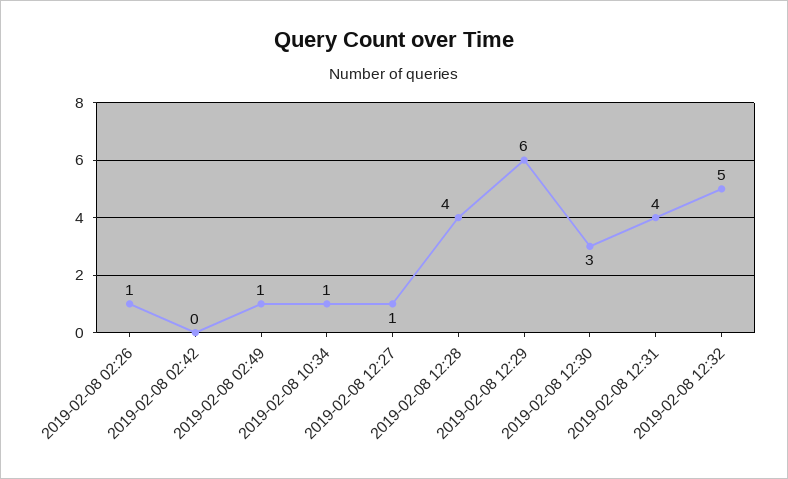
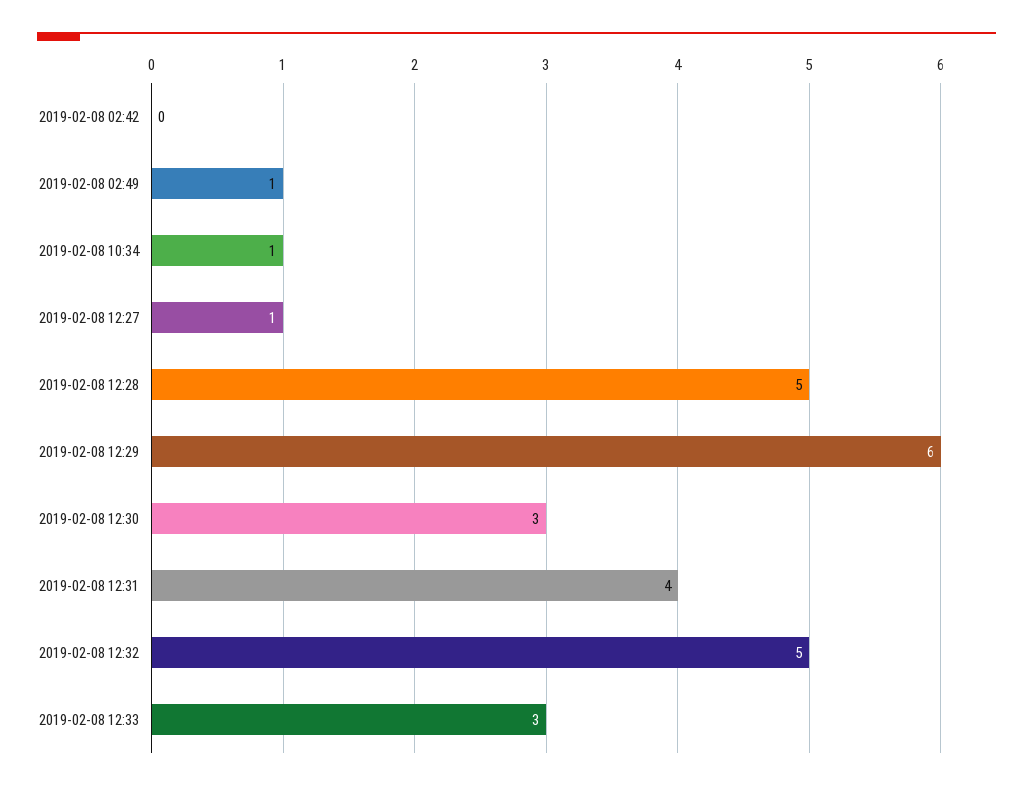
2019-02-08 02:26: 1 -> none
2019-02-08 12:28: 4 -> 5
2019-02-08 12:33: none -> 3

